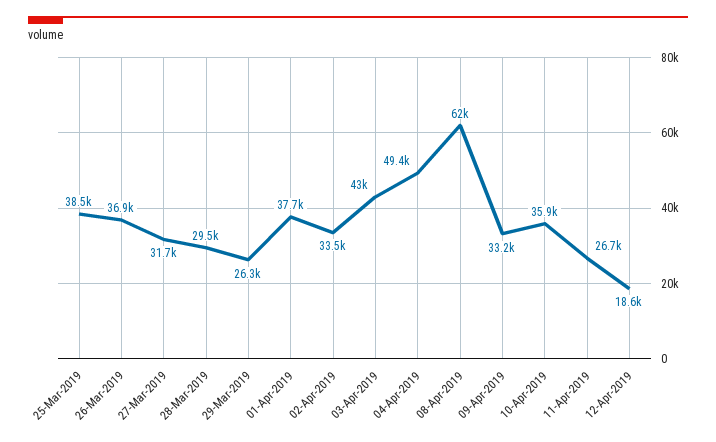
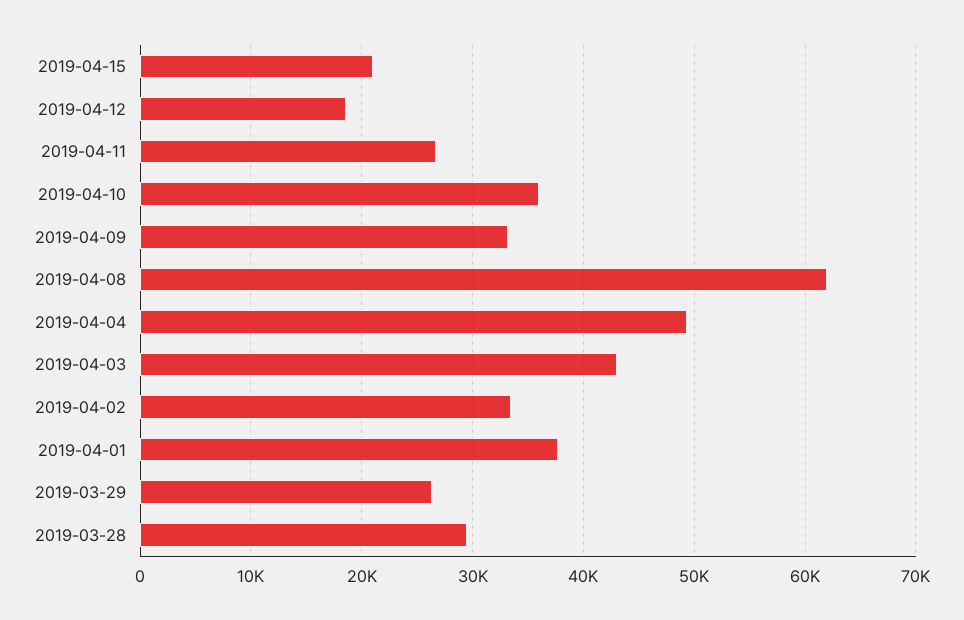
25-Mar-2019: 38500 -> none
26-Mar-2019: 36900 -> none
27-Mar-2019: 31700 -> none
2019-04-15: none -> 21000

